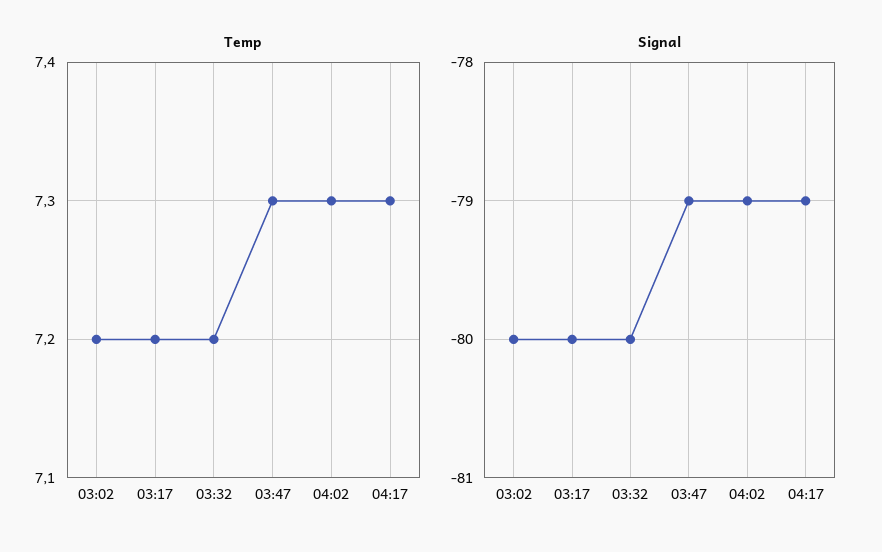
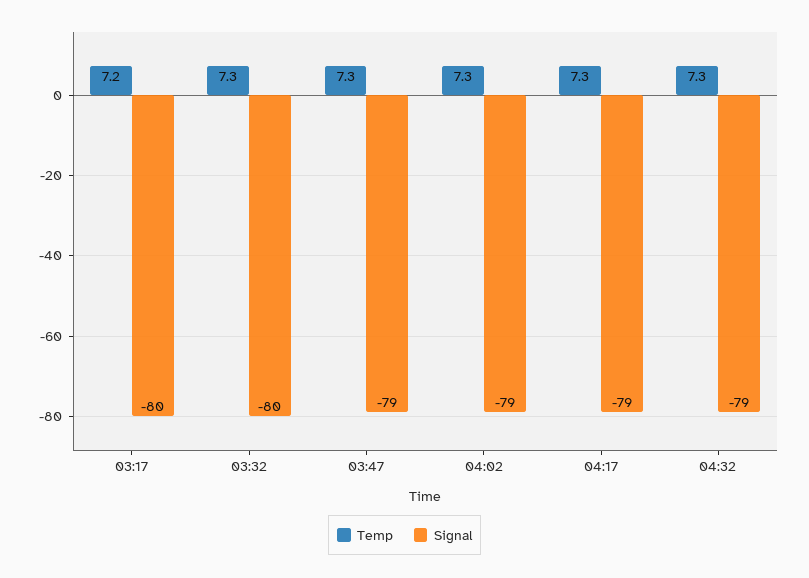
Temp, 03:02: 7.2 -> none
Temp, 03:32: 7.2 -> 7.3
Signal, 03:02: -80 -> none
Temp, 04:32: none -> 7.3
Signal, 04:32: none -> -79

